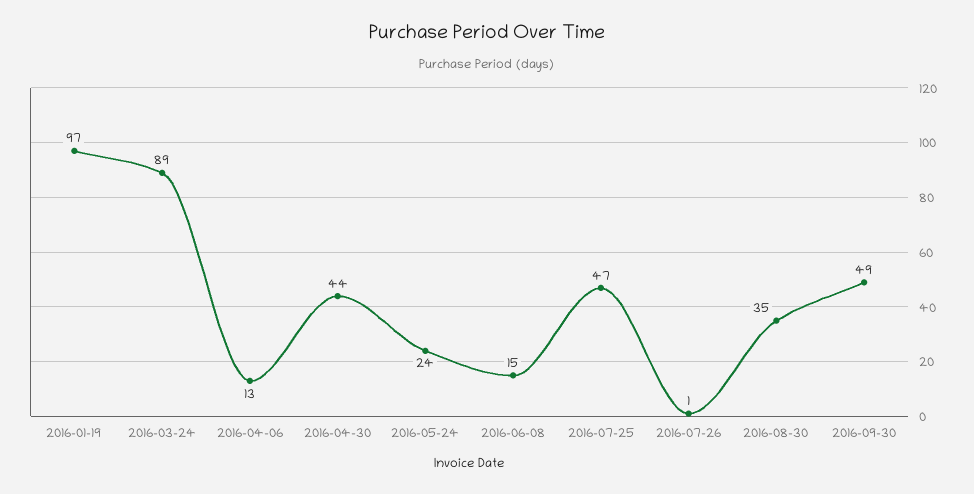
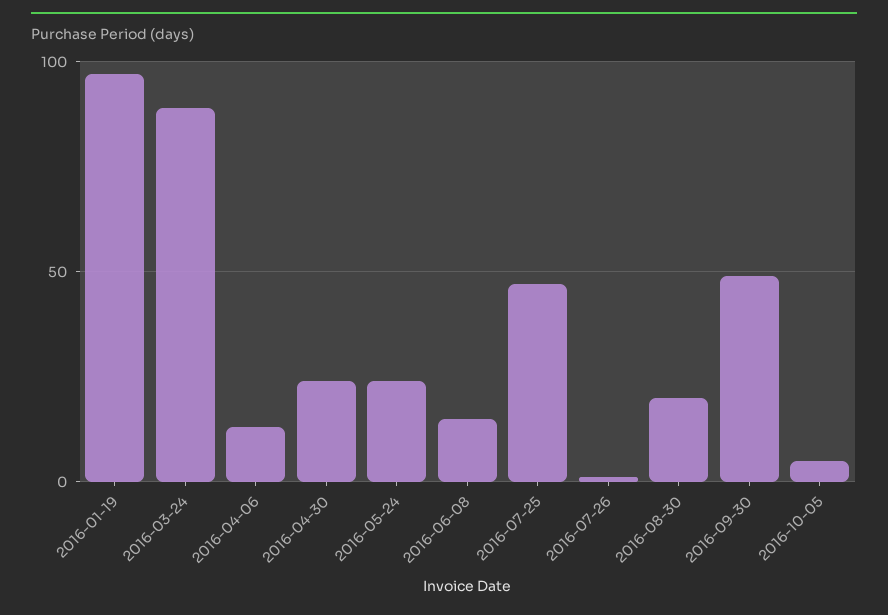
2016-04-30: 44 -> 25
2016-08-30: 35 -> 20
2016-10-05: none -> 5

